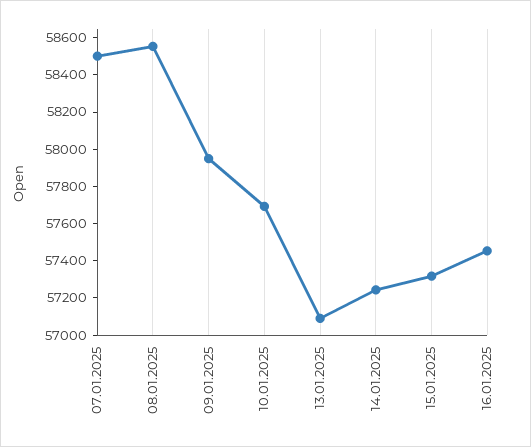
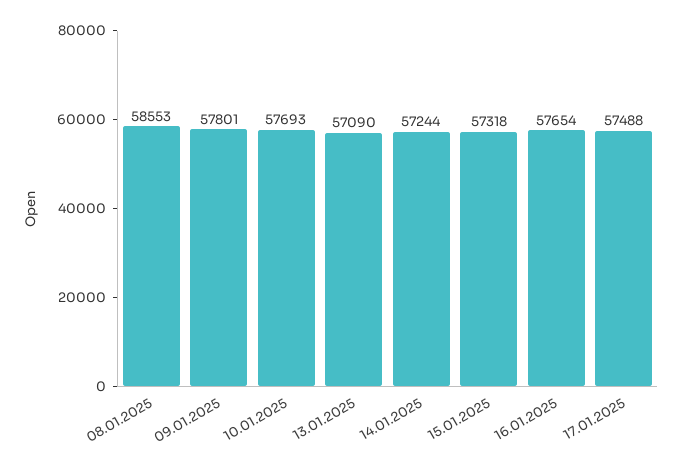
07.01.2025: 58500 -> none
09.01.2025: 57950 -> 57801
16.01.2025: 57450 -> 57654
17.01.2025: none -> 57488

